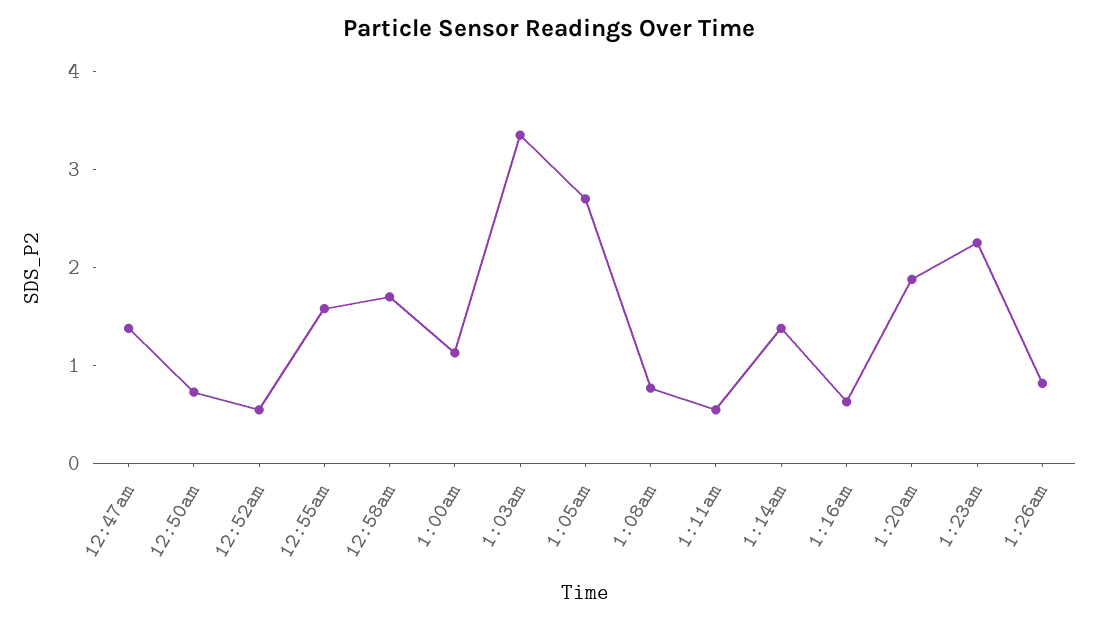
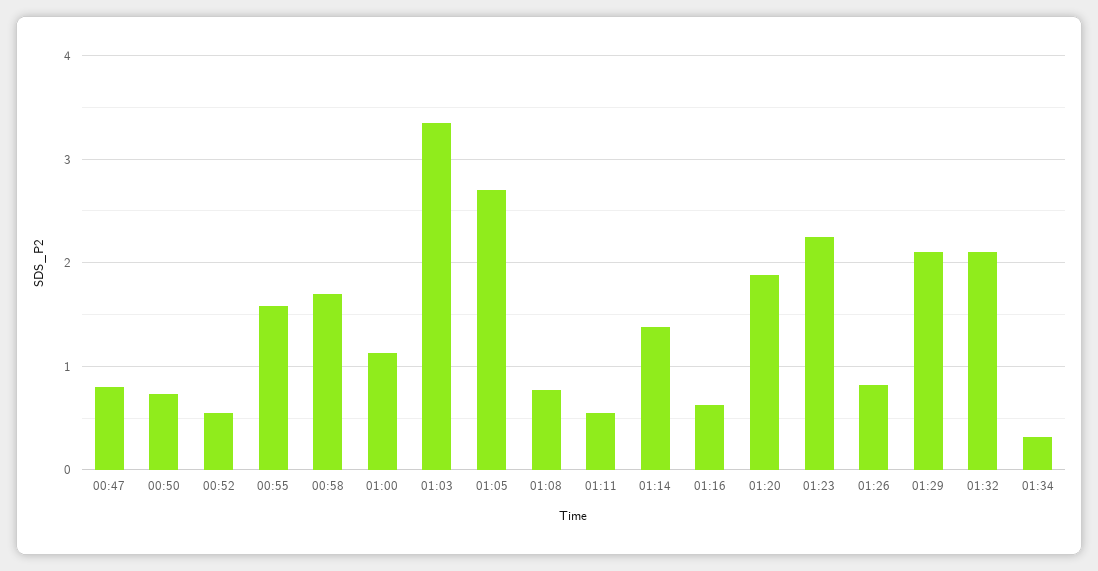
12:47am: 1.4 -> 0.8
01:29: none -> 2.1
01:32: none -> 2.1
01:34: none -> 0.3

